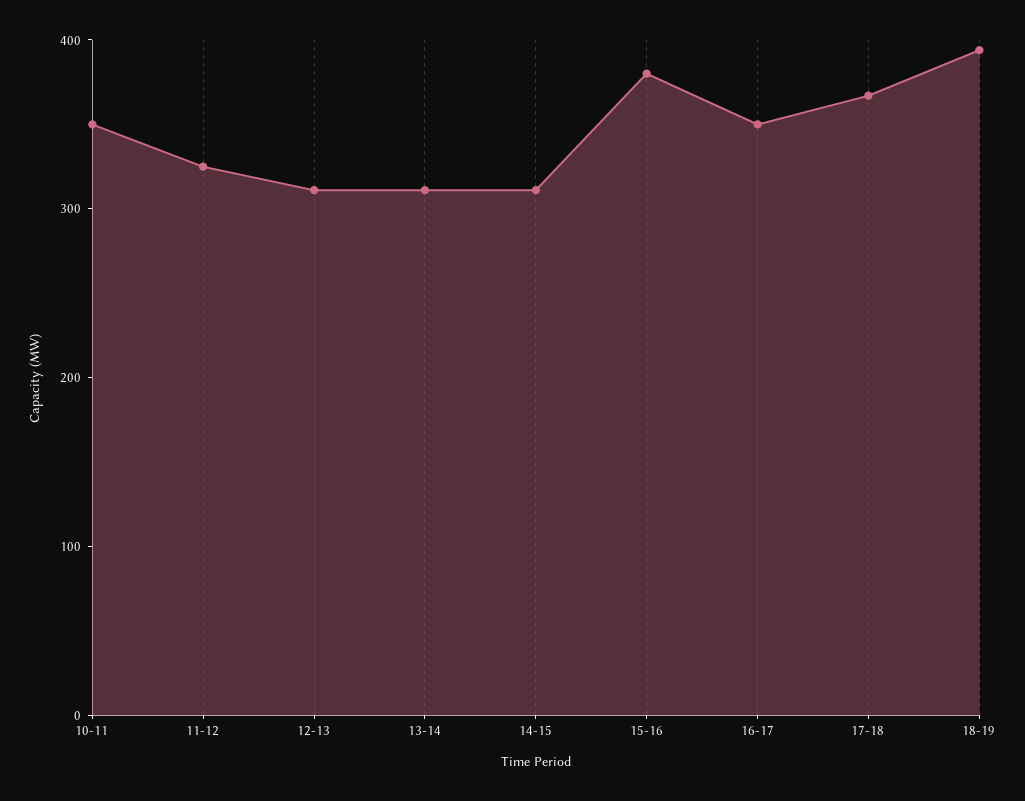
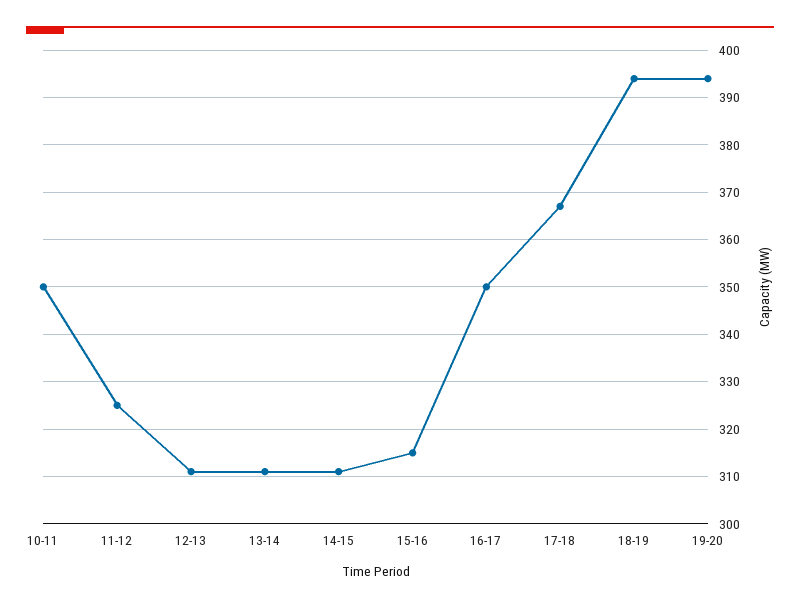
15-16: 380 -> 315
19-20: none -> 395

